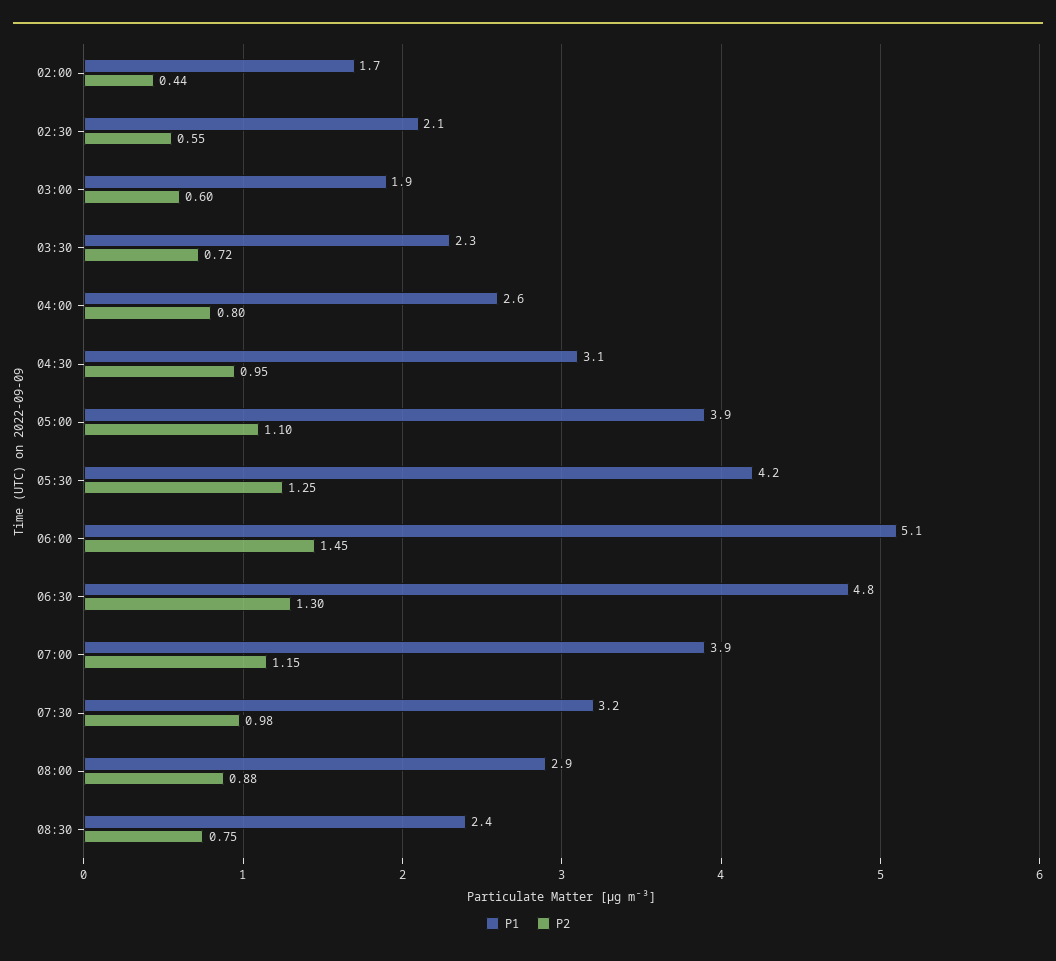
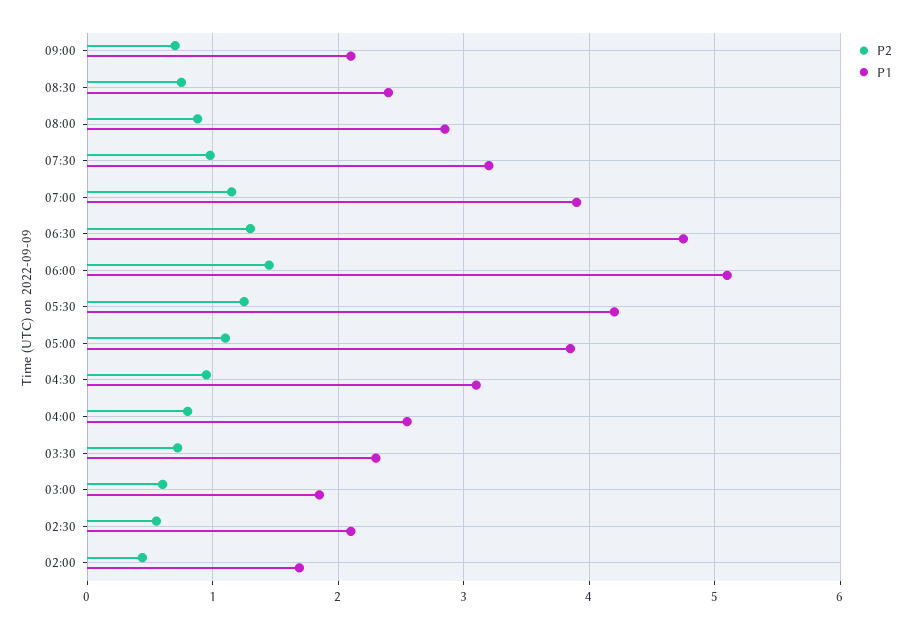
P2, 09:00: none -> 0.7
P1, 09:00: none -> 2.1

